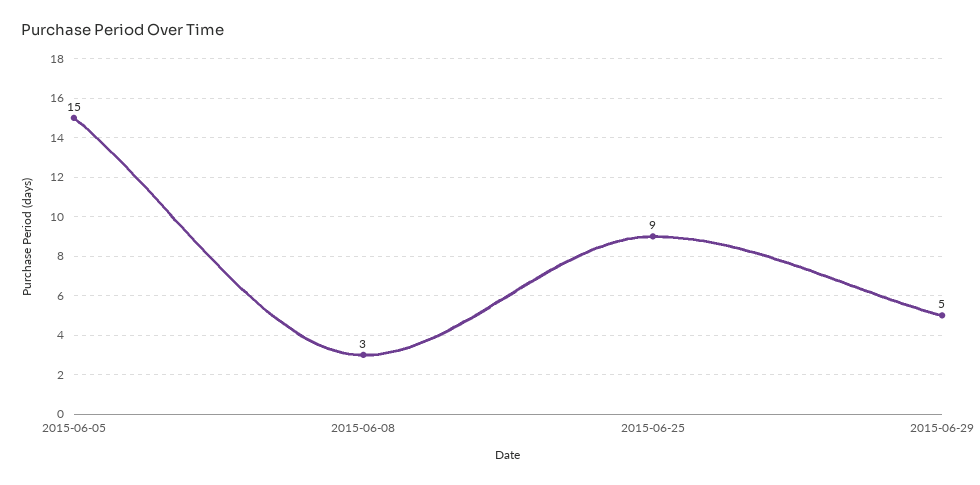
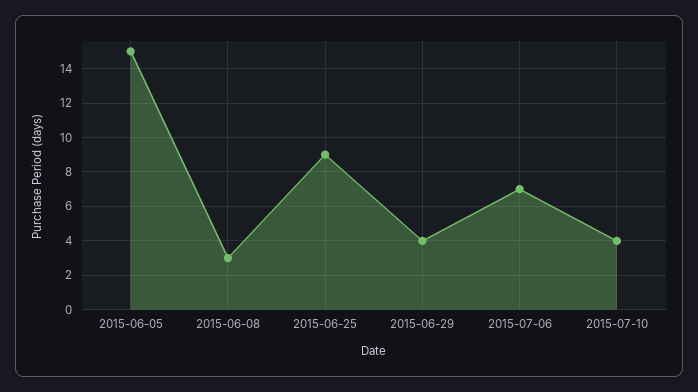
2015-06-29: 5 -> 4
2015-07-06: none -> 7
2015-07-10: none -> 4

